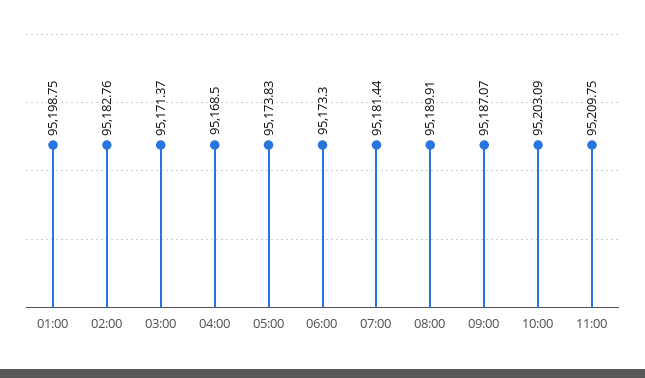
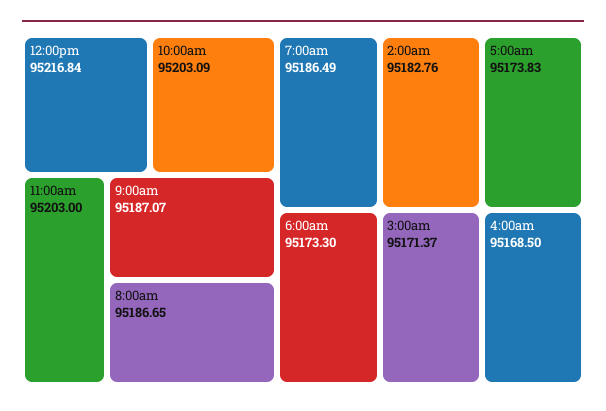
01:00: 95198.75 -> none
07:00: 95181.44 -> 95186.49
08:00: 95189.91 -> 95186.65
11:00: 95209.75 -> 95203
12:00pm: none -> 95216.84

